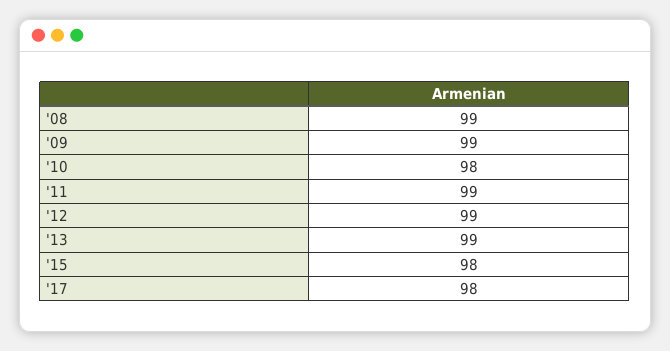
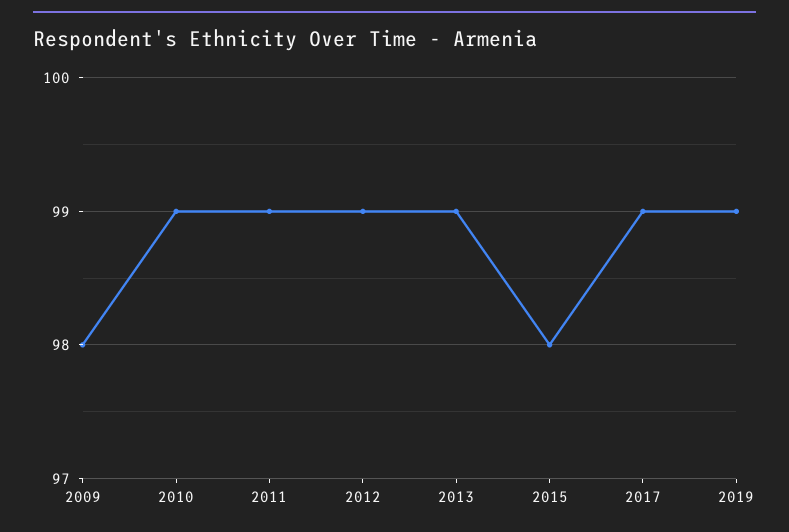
'08: 99 -> none
'09: 99 -> 98
'10: 98 -> 99
'17: 98 -> 99
2019: none -> 99

